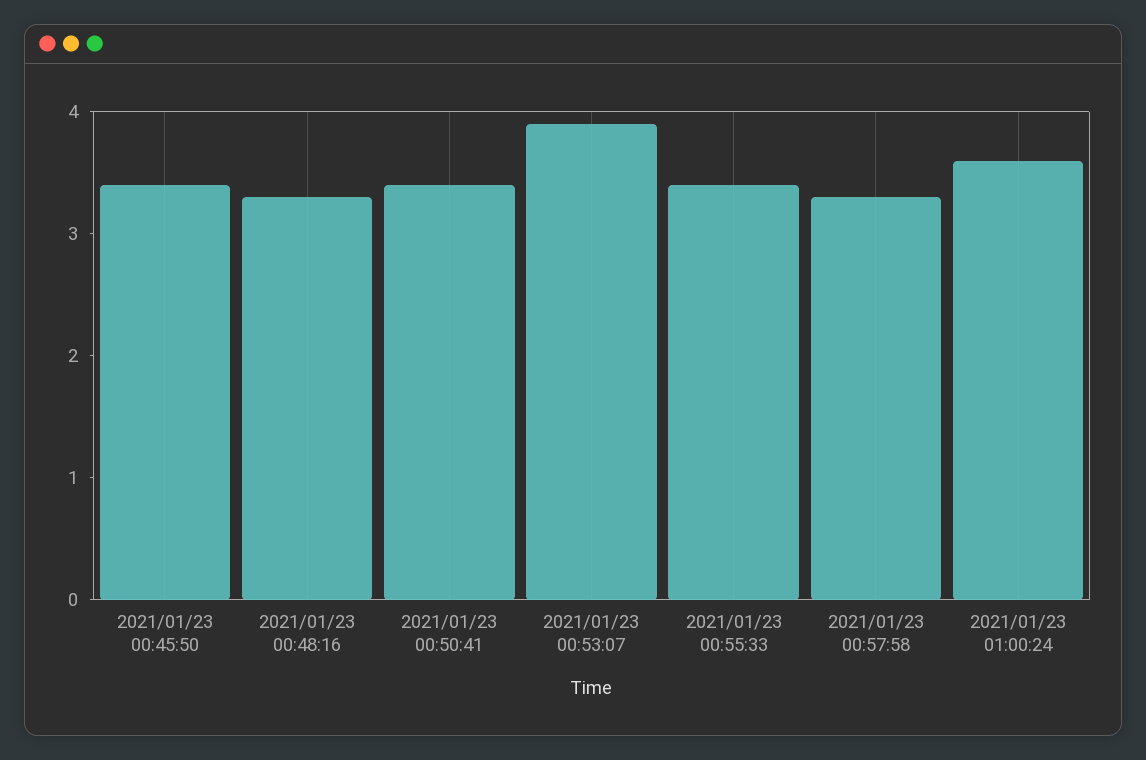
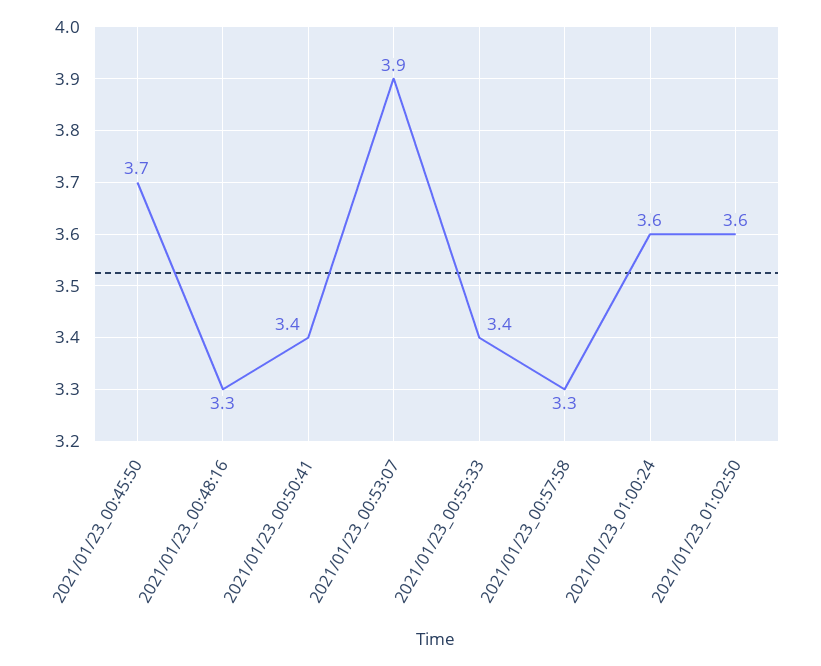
2021/01/23 00:45:50: 3.4 -> 3.7
2021/01/23_01:02:50: none -> 3.6

